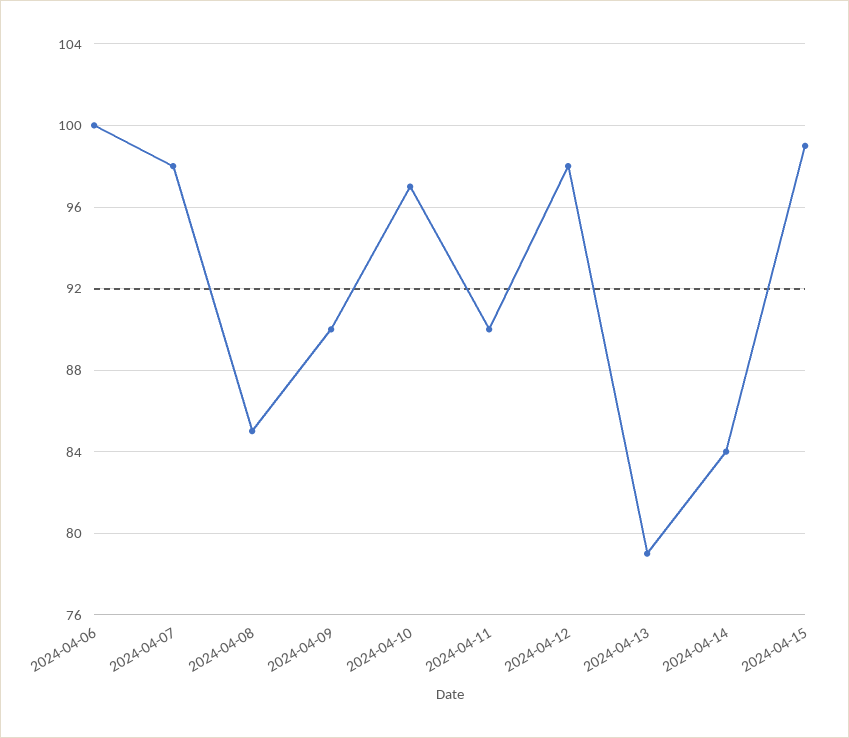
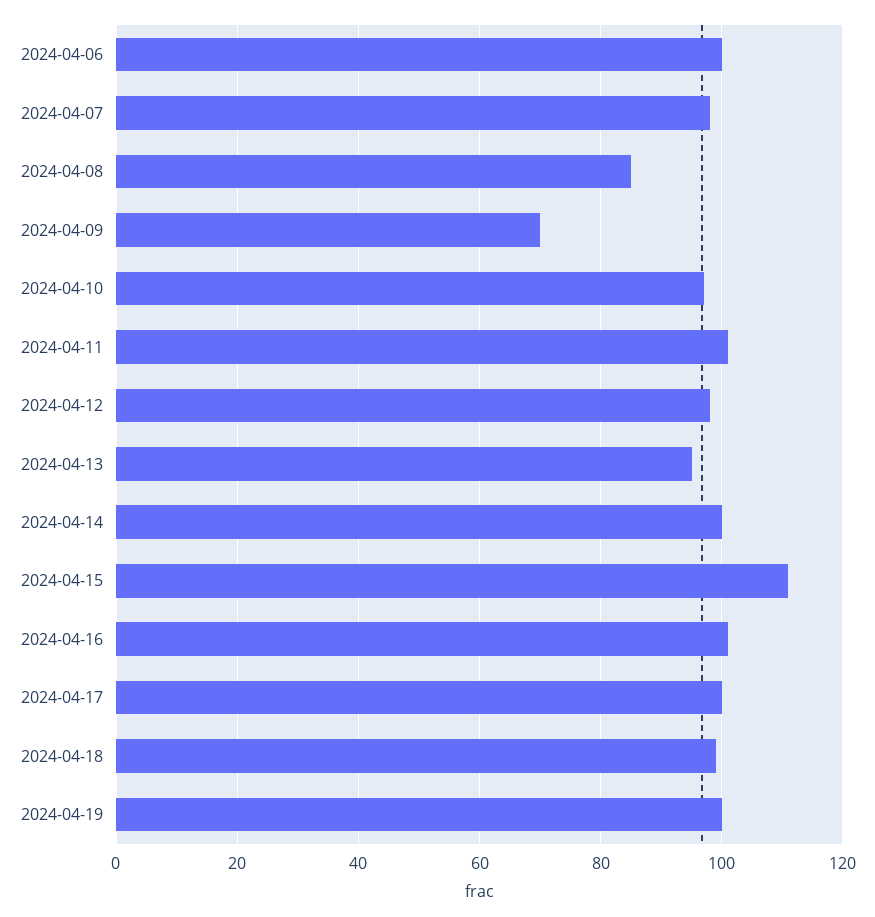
2024-04-09: 90 -> 70
2024-04-11: 90 -> 100
2024-04-13: 79 -> 95
2024-04-14: 84 -> 100
2024-04-15: 99 -> 110
2024-04-16: none -> 100
2024-04-17: none -> 100
2024-04-18: none -> 100
2024-04-19: none -> 100

